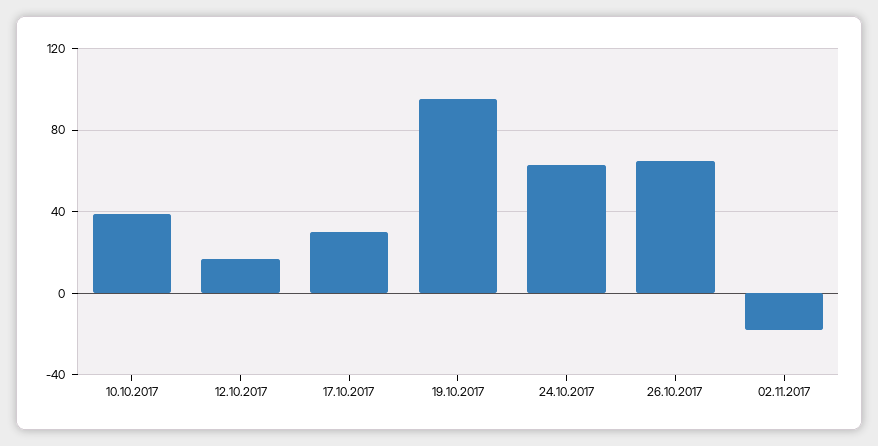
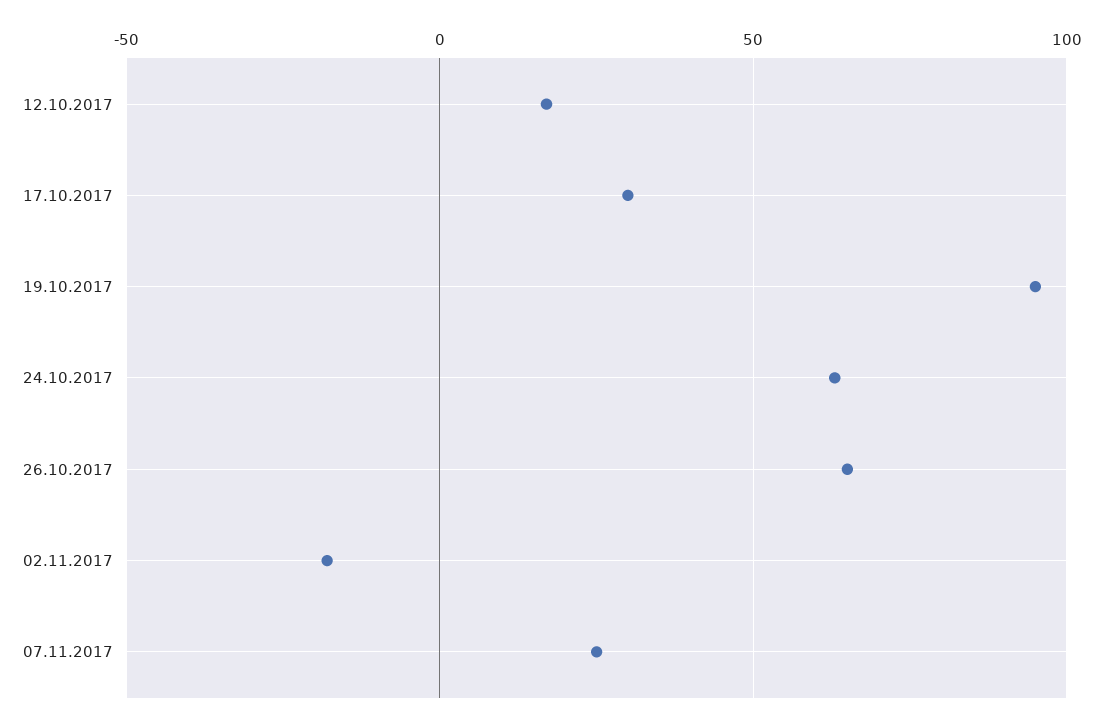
10.10.2017: 40 -> none
07.11.2017: none -> 25

